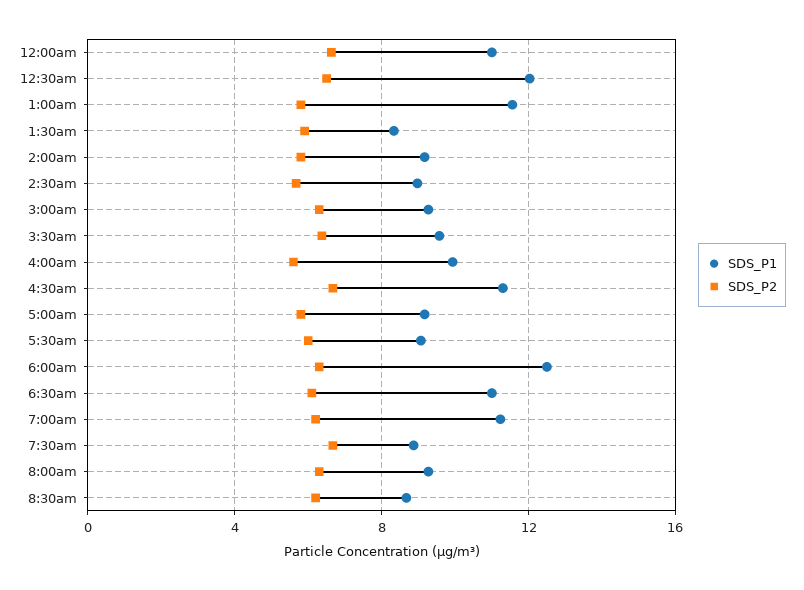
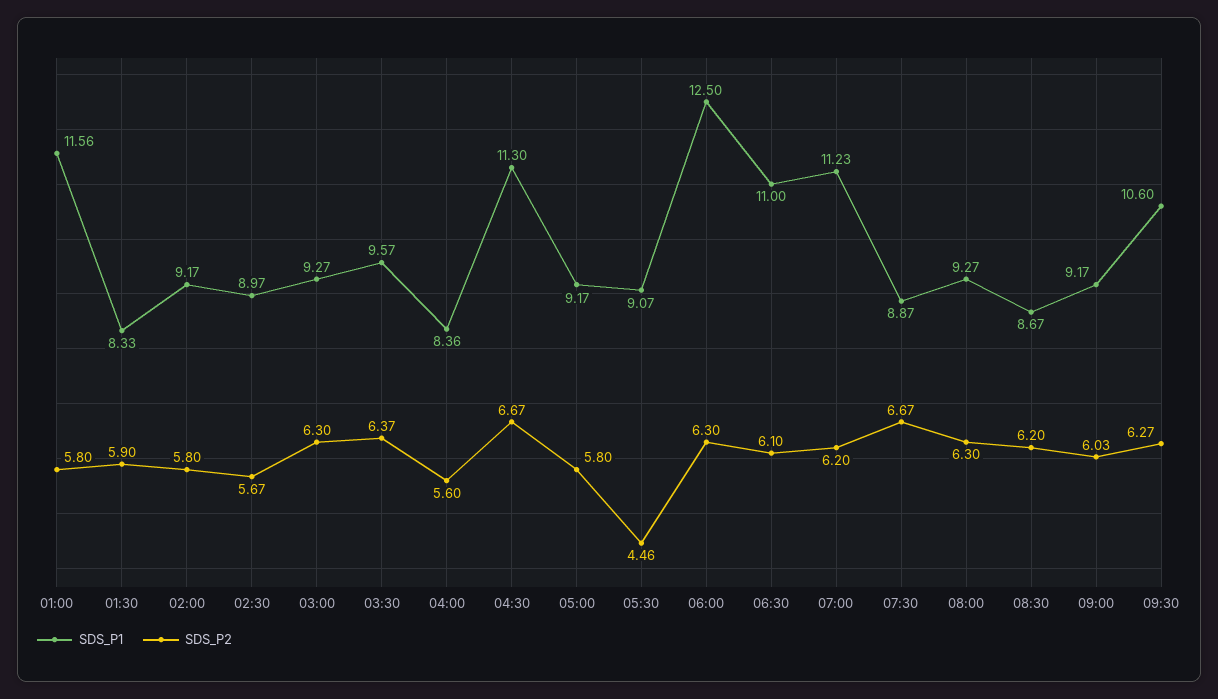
SDS_P1, 12:00am: 11 -> none
SDS_P2, 12:00am: 6.5 -> none
SDS_P1, 12:30am: 12 -> none
SDS_P2, 12:30am: 6.5 -> none
SDS_P1, 4:00am: 10 -> 8.36
SDS_P2, 5:30am: 6 -> 4.46
SDS_P1, 09:00: none -> 9.17
SDS_P2, 09:00: none -> 6.03
SDS_P1, 09:30: none -> 10.6
SDS_P2, 09:30: none -> 6.27

